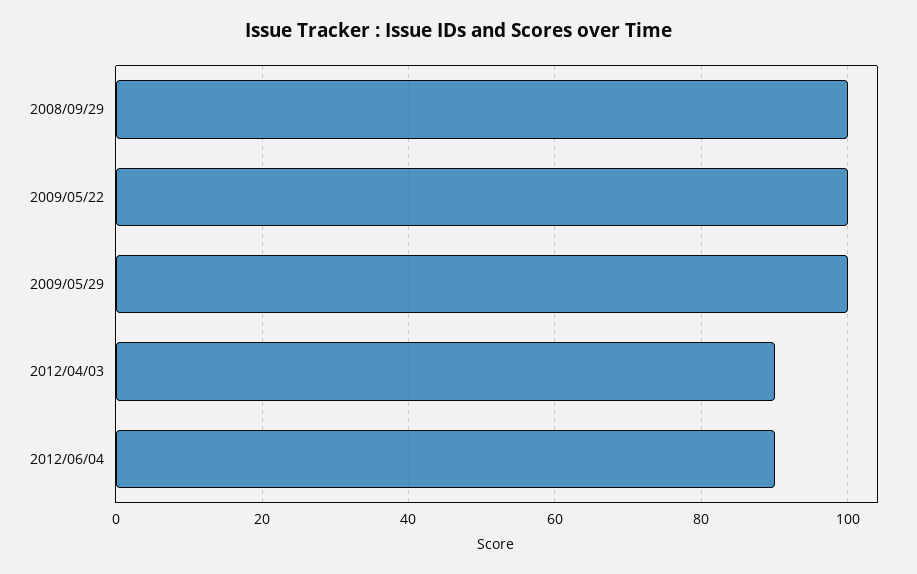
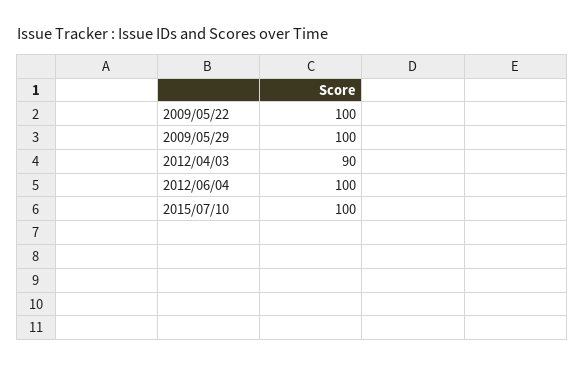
2008/09/29: 100 -> none
2012/06/04: 90 -> 100
2015/07/10: none -> 100

